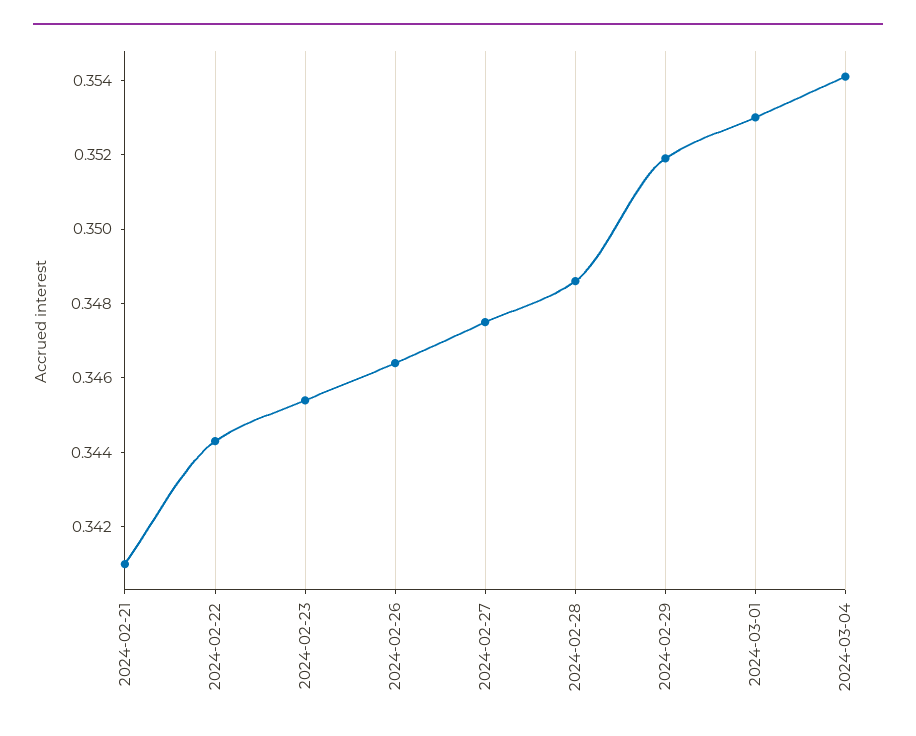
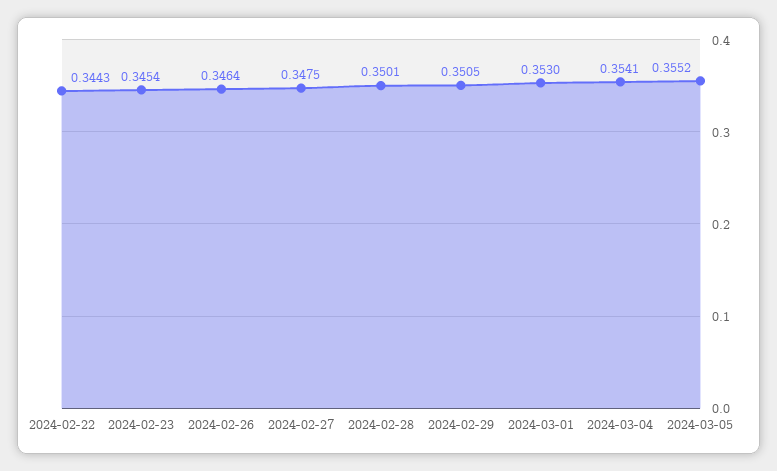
2024-02-21: 0.341 -> none
2024-02-28: 0.3485 -> 0.3501
2024-02-29: 0.352 -> 0.3505
2024-03-05: none -> 0.3552

